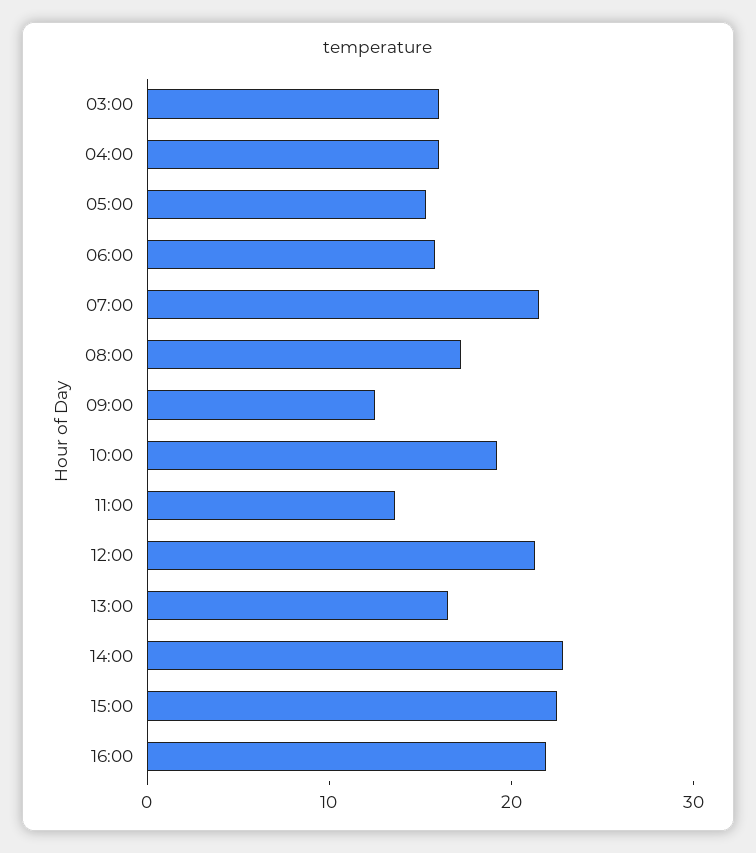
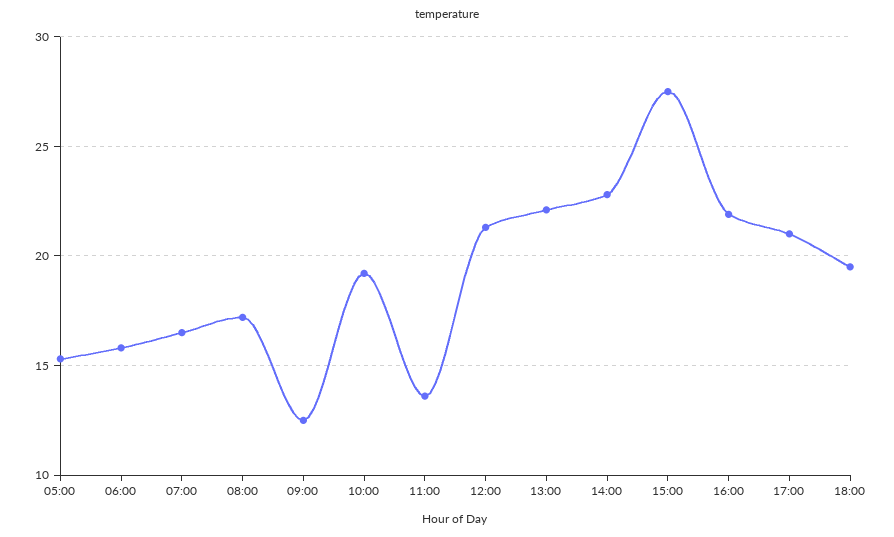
03:00: 16 -> none
04:00: 16 -> none
07:00: 22 -> 16.5
13:00: 16 -> 22
15:00: 22 -> 27.5
17:00: none -> 21
18:00: none -> 19.5

